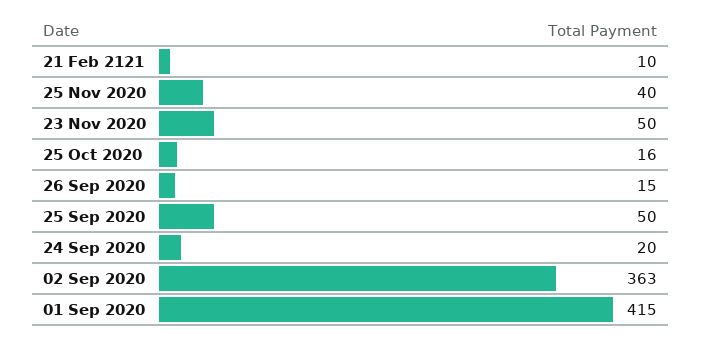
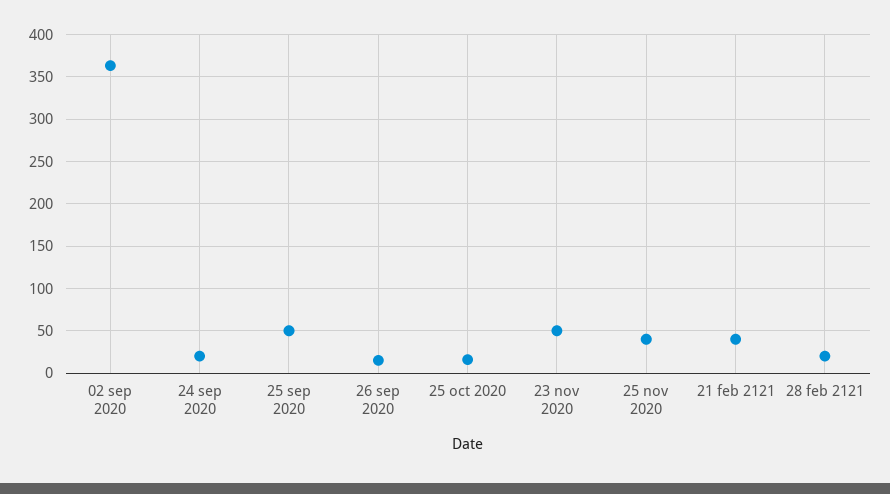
21 Feb 2121: 10 -> 40
01 Sep 2020: 415 -> none
28 feb 2121: none -> 20

